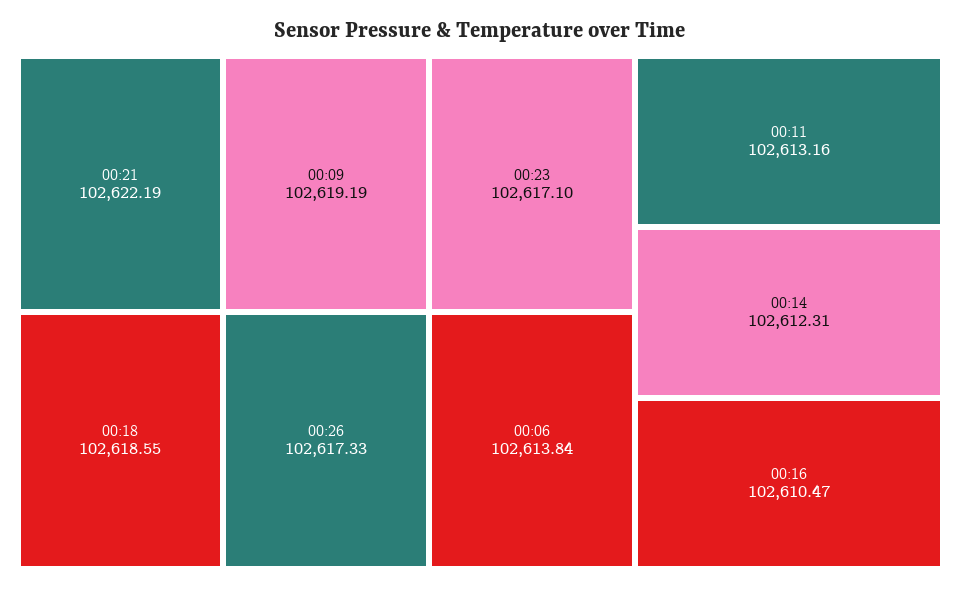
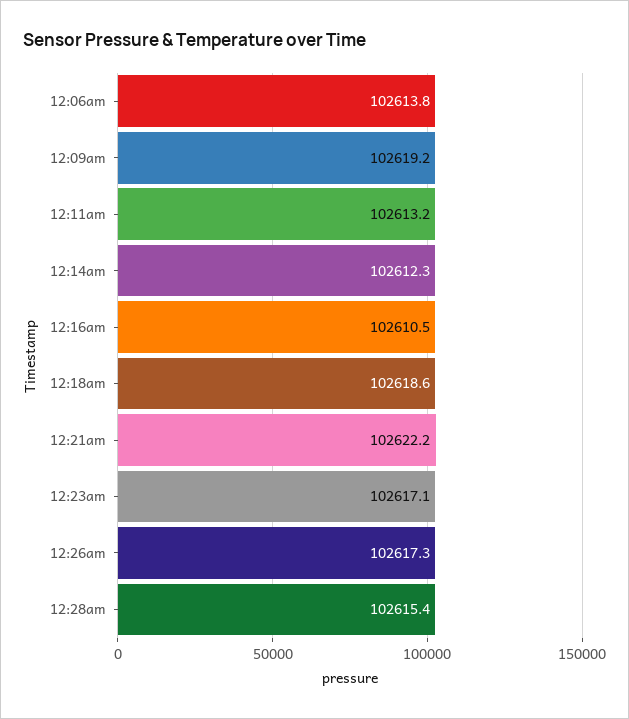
12:28am: none -> 102615.4

